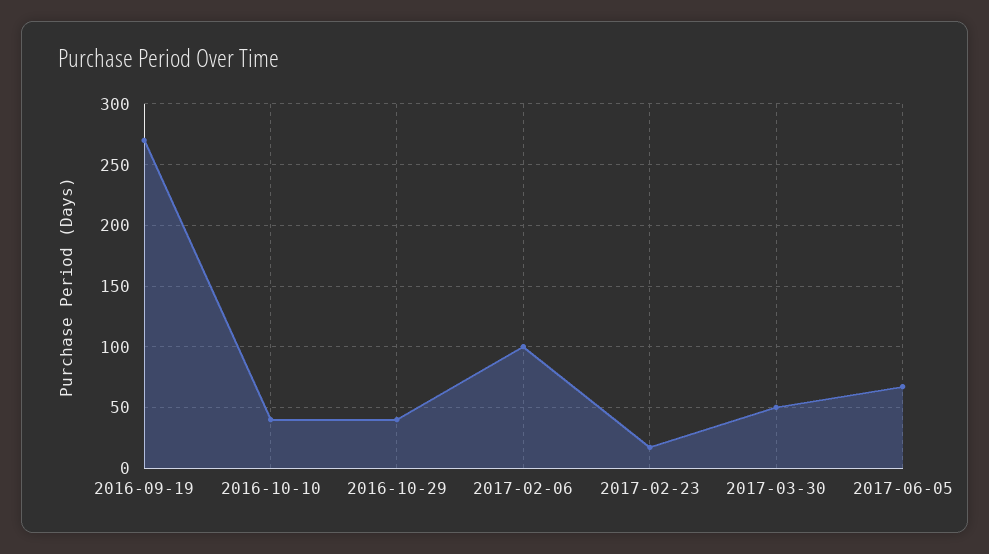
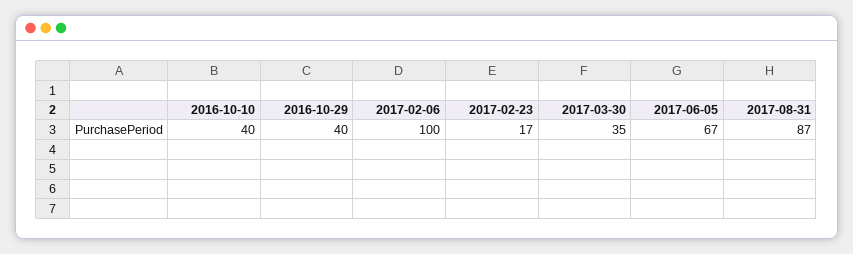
2016-09-19: 270 -> none
2017-03-30: 50 -> 35
2017-08-31: none -> 87

